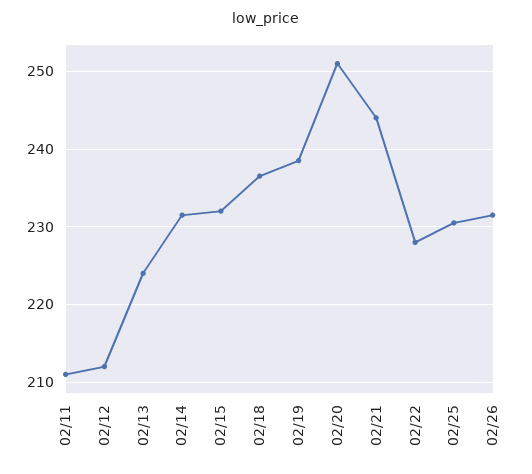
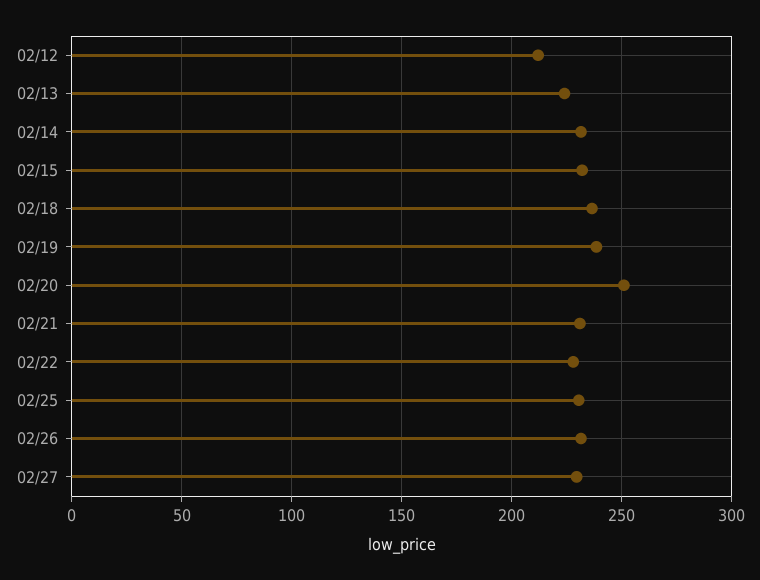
02/11: 211 -> none
02/21: 244 -> 230
02/27: none -> 230

